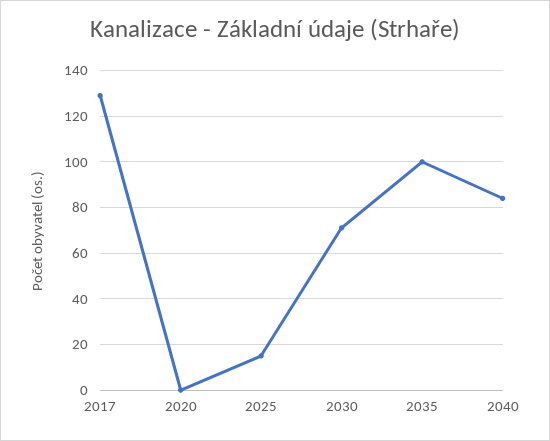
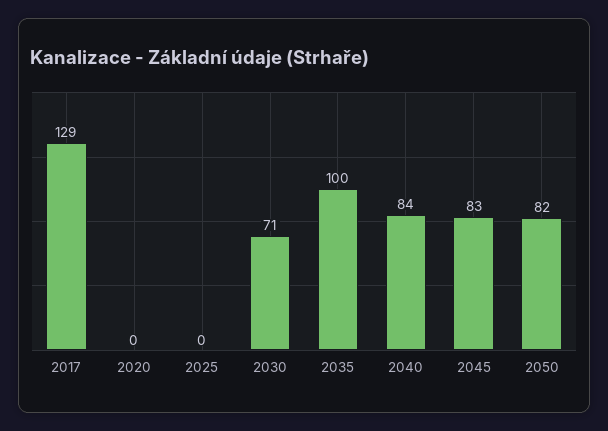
2025: 15 -> 0
2045: none -> 83
2050: none -> 82

